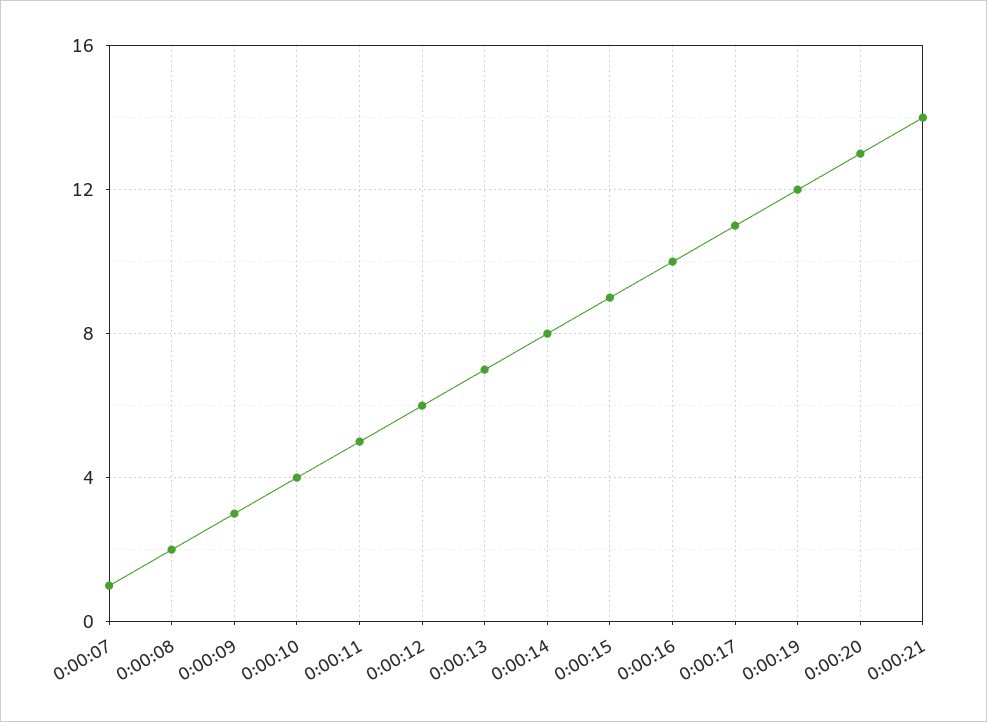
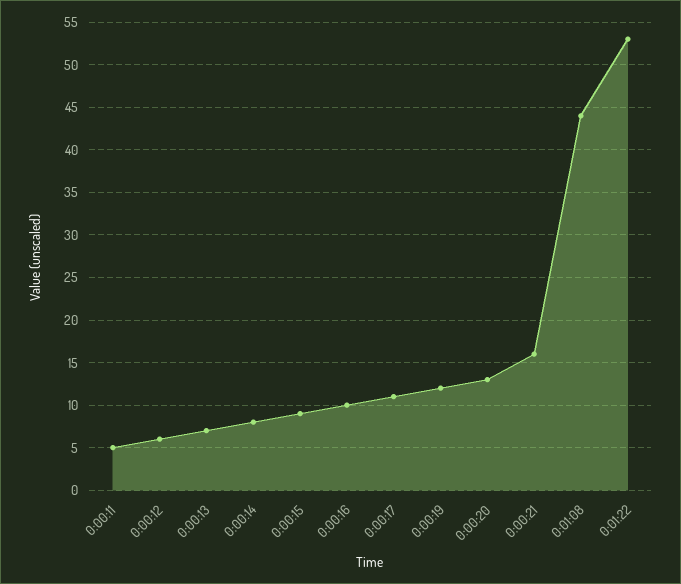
0:00:07: 1 -> none
0:00:08: 2 -> none
0:00:09: 3 -> none
0:00:10: 4 -> none
0:00:21: 14 -> 16
0:01:08: none -> 44
0:01:22: none -> 53

